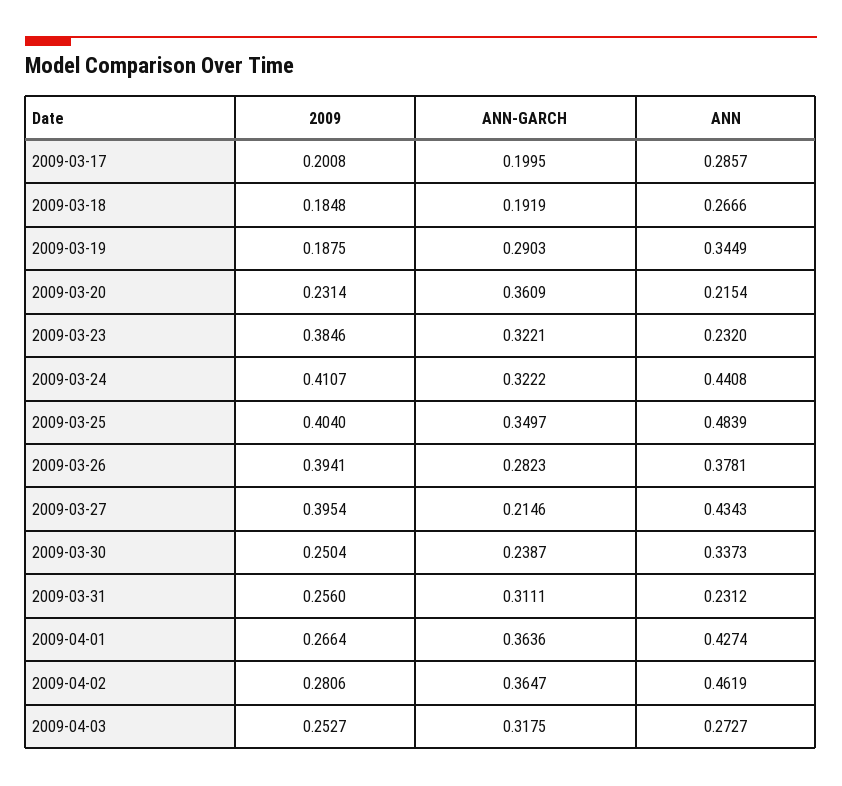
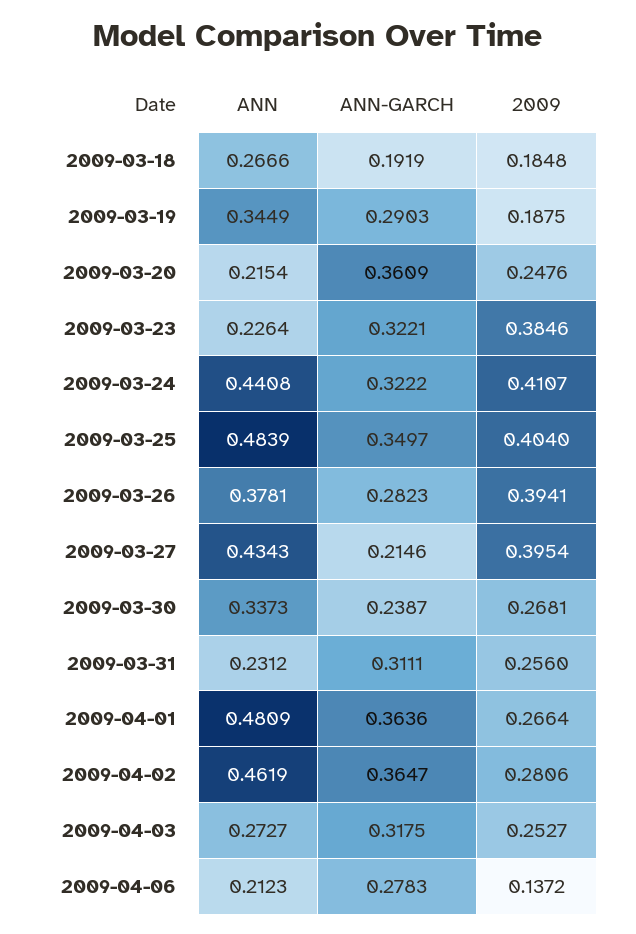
2009, 2009-03-17: 0.2008 -> none
ANN-GARCH, 2009-03-17: 0.1995 -> none
ANN, 2009-03-17: 0.2857 -> none
2009, 2009-03-20: 0.2314 -> 0.2476
ANN, 2009-03-23: 0.232 -> 0.2264
2009, 2009-03-30: 0.2504 -> 0.2681
ANN, 2009-04-01: 0.4274 -> 0.4809
ANN, 2009-04-06: none -> 0.2123
ANN-GARCH, 2009-04-06: none -> 0.2783
2009, 2009-04-06: none -> 0.1372

